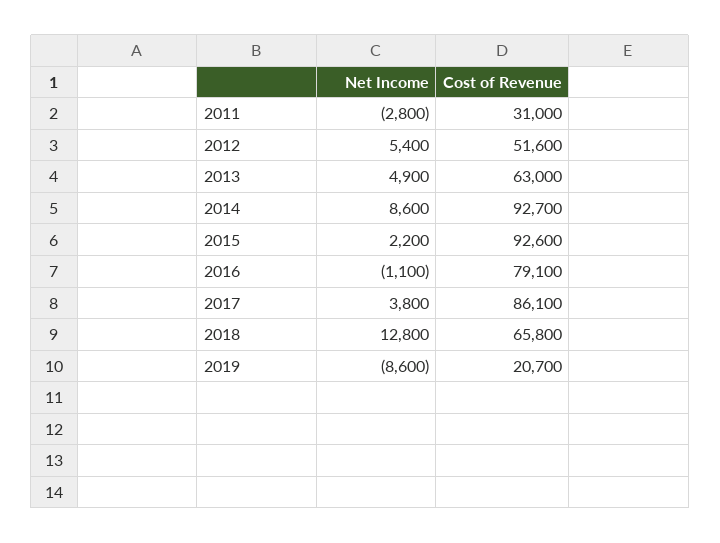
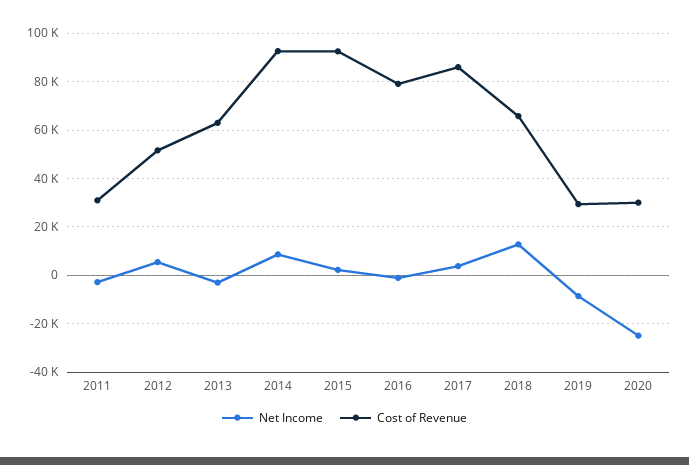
Net Income, 2013: 4900 -> -2500
Cost of Revenue, 2019: 20700 -> 30000
Net Income, 2020: none -> -25000
Cost of Revenue, 2020: none -> 30000

